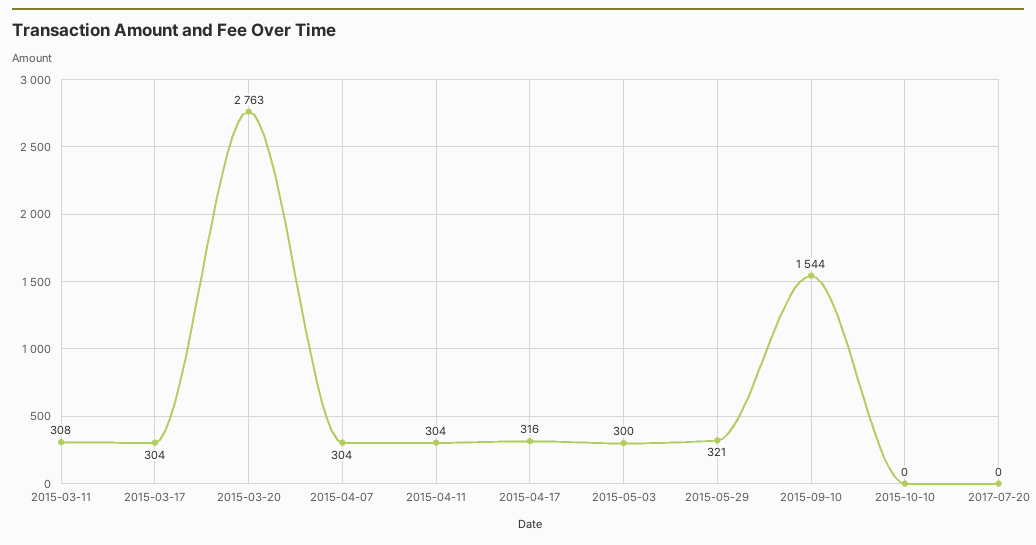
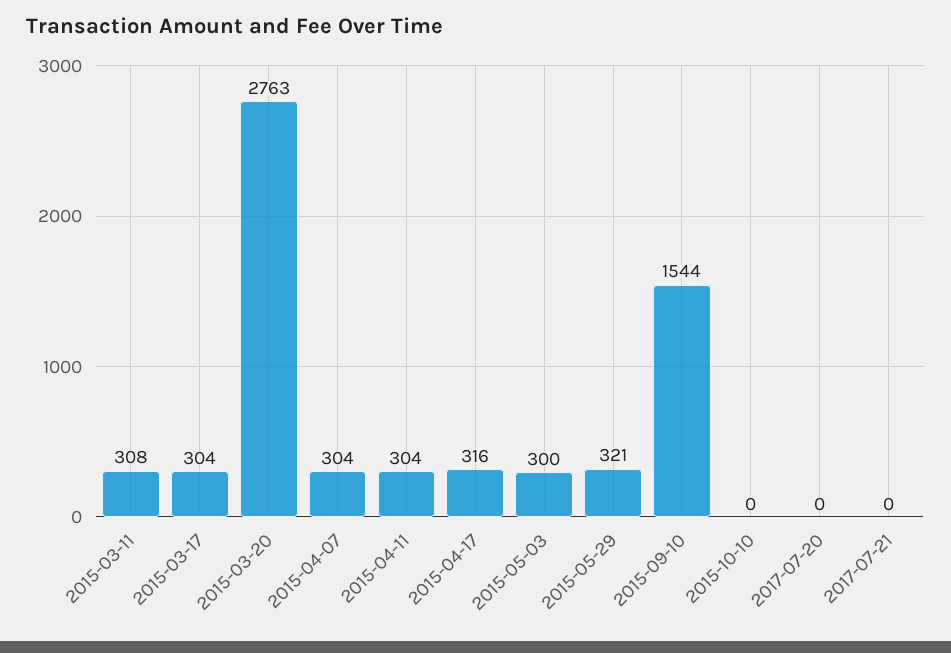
2017-07-21: none -> 0

